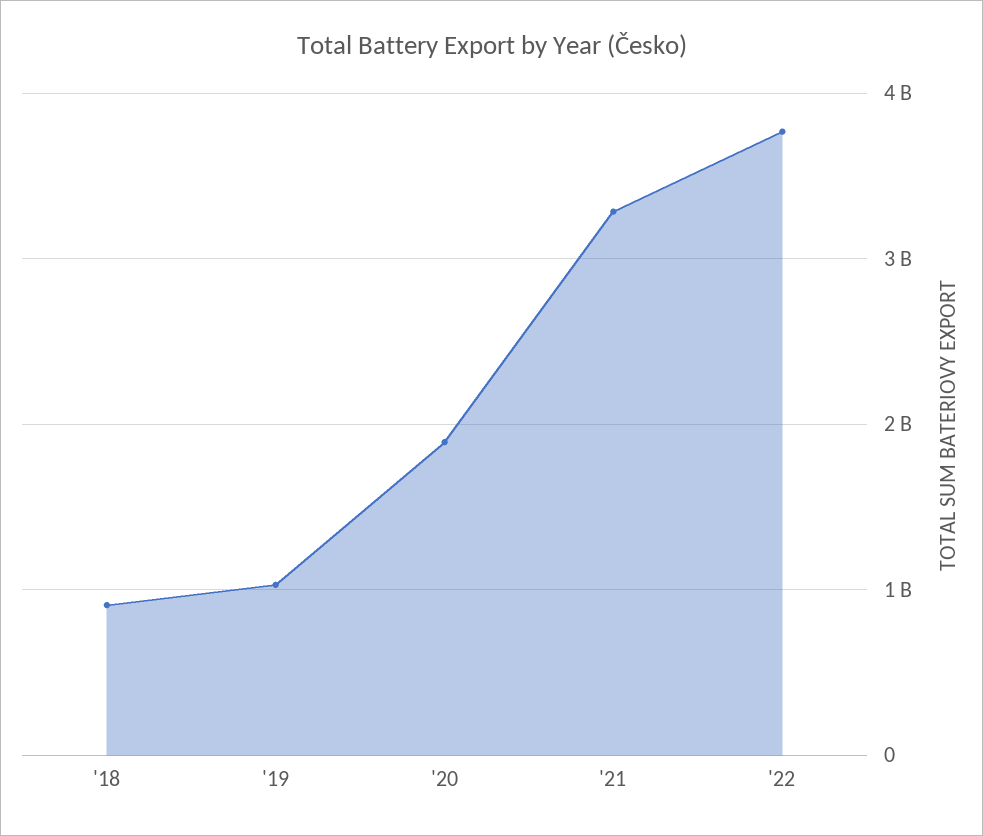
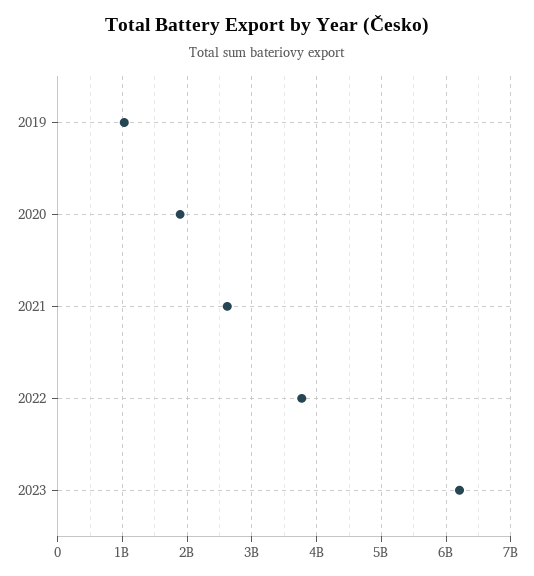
'18: 900000000 -> none
'21: 3300000000 -> 2600000000
2023: none -> 6200000000

